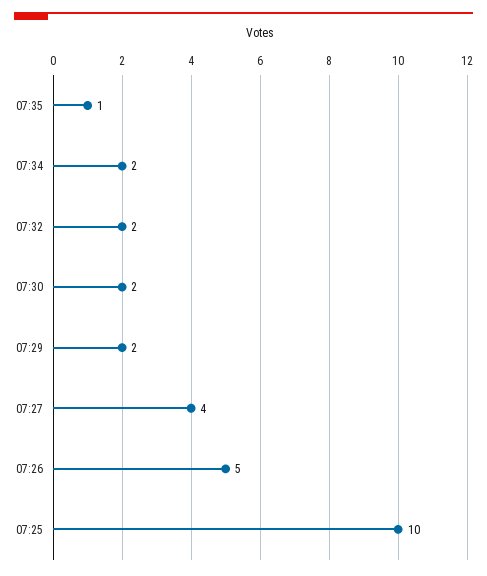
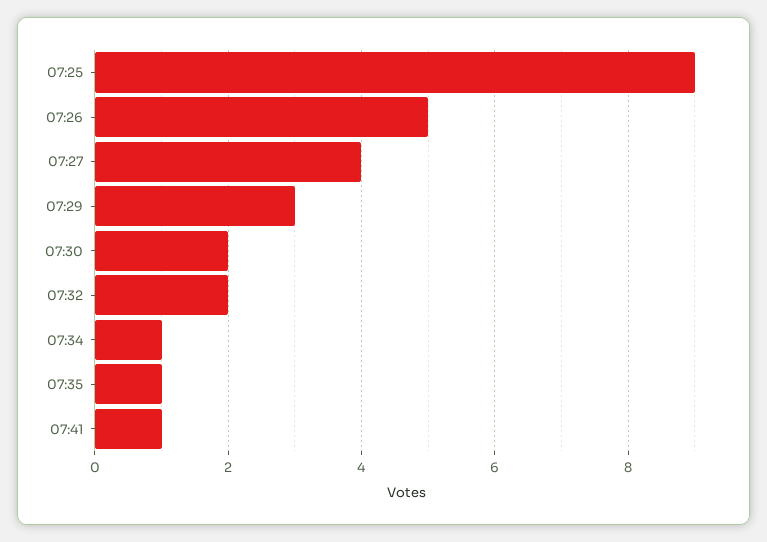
07:34: 2 -> 1
07:29: 2 -> 3
07:25: 10 -> 9
07:41: none -> 1

